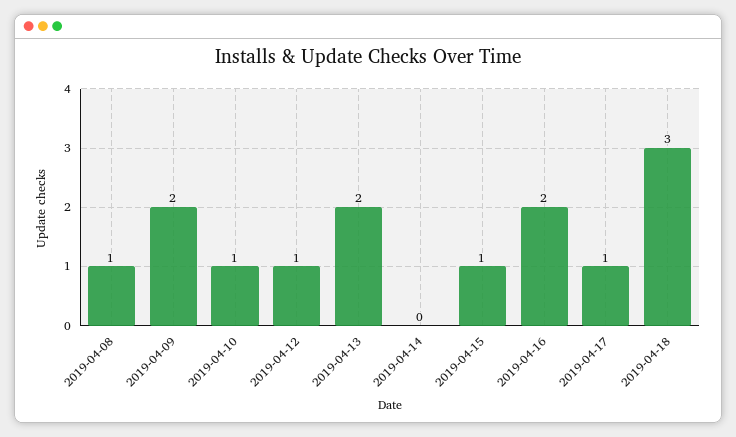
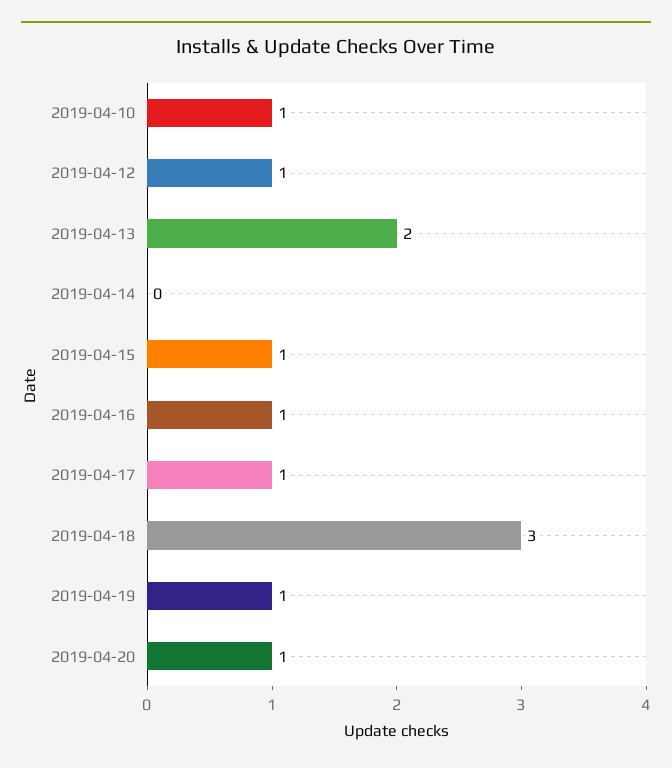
2019-04-08: 1 -> none
2019-04-09: 2 -> none
2019-04-16: 2 -> 1
2019-04-19: none -> 1
2019-04-20: none -> 1

